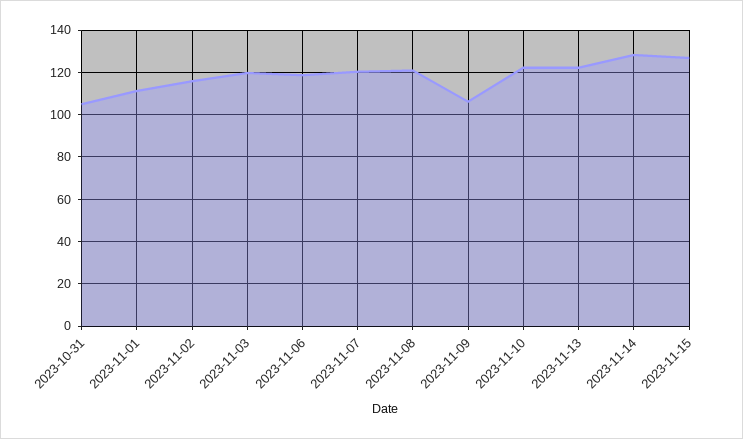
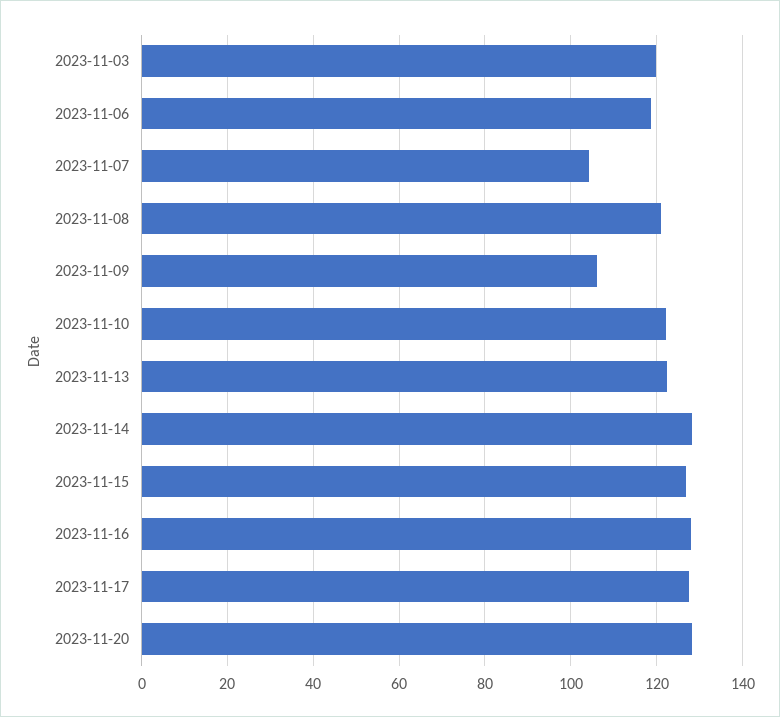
2023-10-31: 105 -> none
2023-11-01: 110 -> none
2023-11-02: 115 -> none
2023-11-07: 120 -> 104
2023-11-16: none -> 128
2023-11-17: none -> 128
2023-11-20: none -> 128

